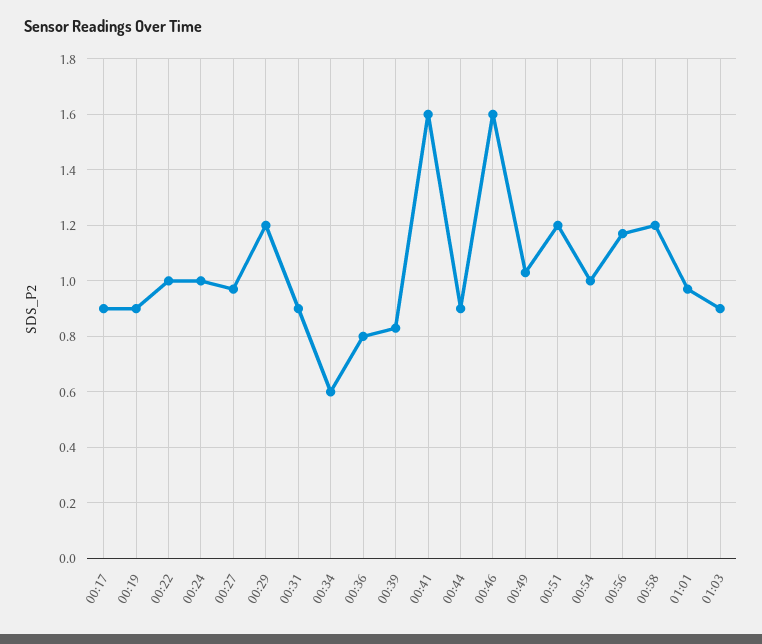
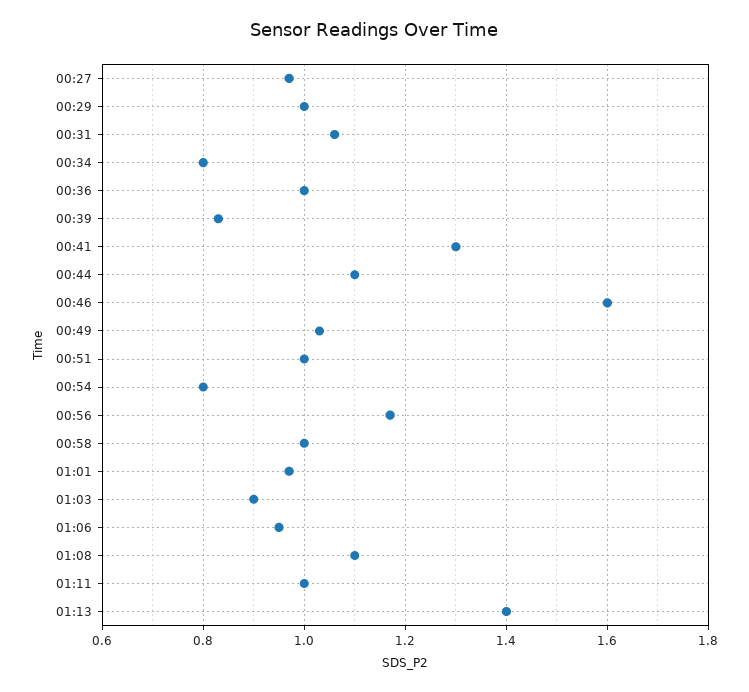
00:17: 0.9 -> none
00:19: 0.9 -> none
00:22: 1 -> none
00:24: 1 -> none
00:29: 1.2 -> 1
00:31: 0.9 -> 1.05
00:34: 0.6 -> 0.8
00:36: 0.8 -> 1
00:41: 1.6 -> 1.3
00:44: 0.9 -> 1.1
00:51: 1.2 -> 1
00:54: 1 -> 0.8
00:58: 1.2 -> 1
01:06: none -> 0.95
01:08: none -> 1.1
01:11: none -> 1
01:13: none -> 1.4

